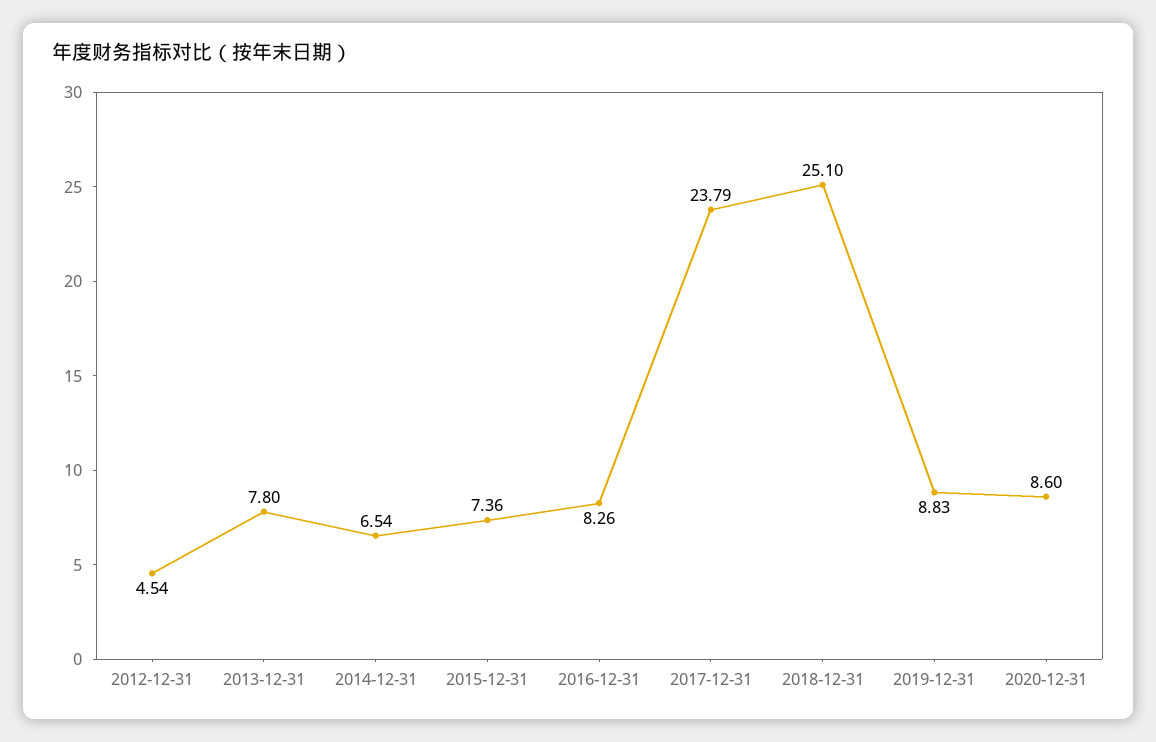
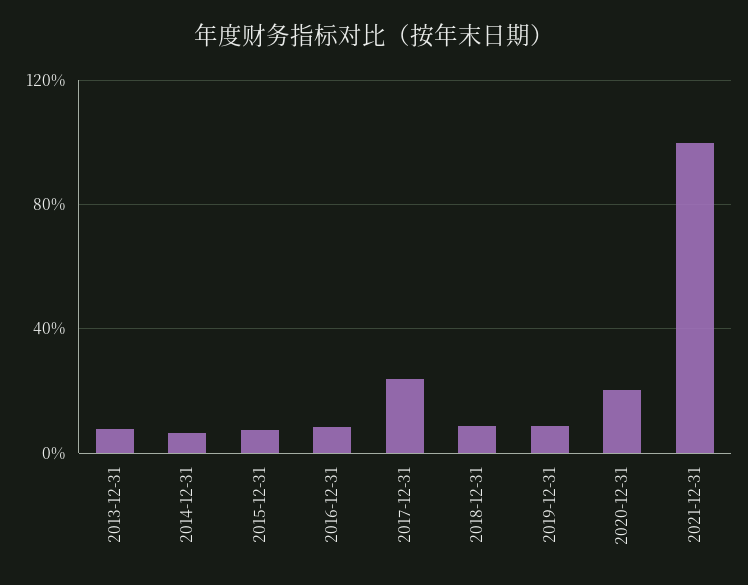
2012-12-31: 4.54 -> none
2018-12-31: 25.1 -> 10
2020-12-31: 8.6 -> 20
2021-12-31: none -> 100

